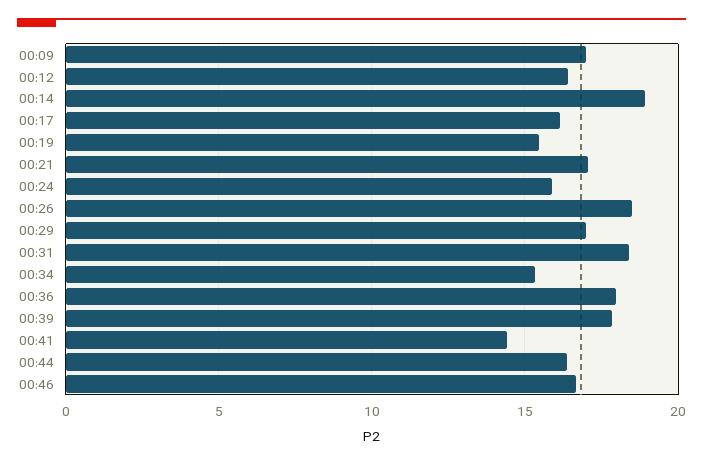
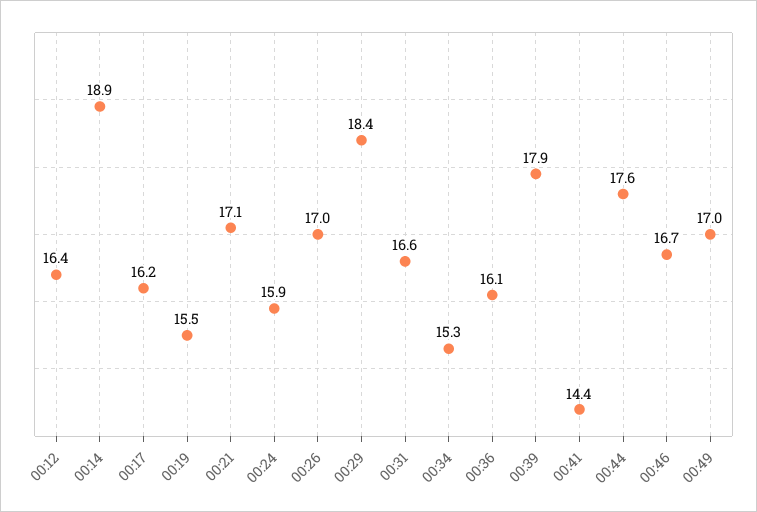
00:09: 17 -> none
00:26: 18.5 -> 17
00:29: 17 -> 18.4
00:31: 18.5 -> 16.6
00:36: 18 -> 16.1
00:44: 16.5 -> 17.6
00:49: none -> 17

